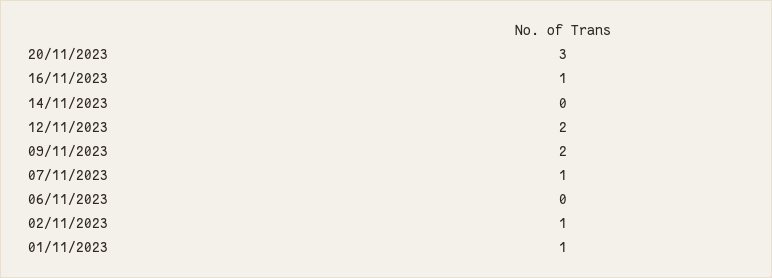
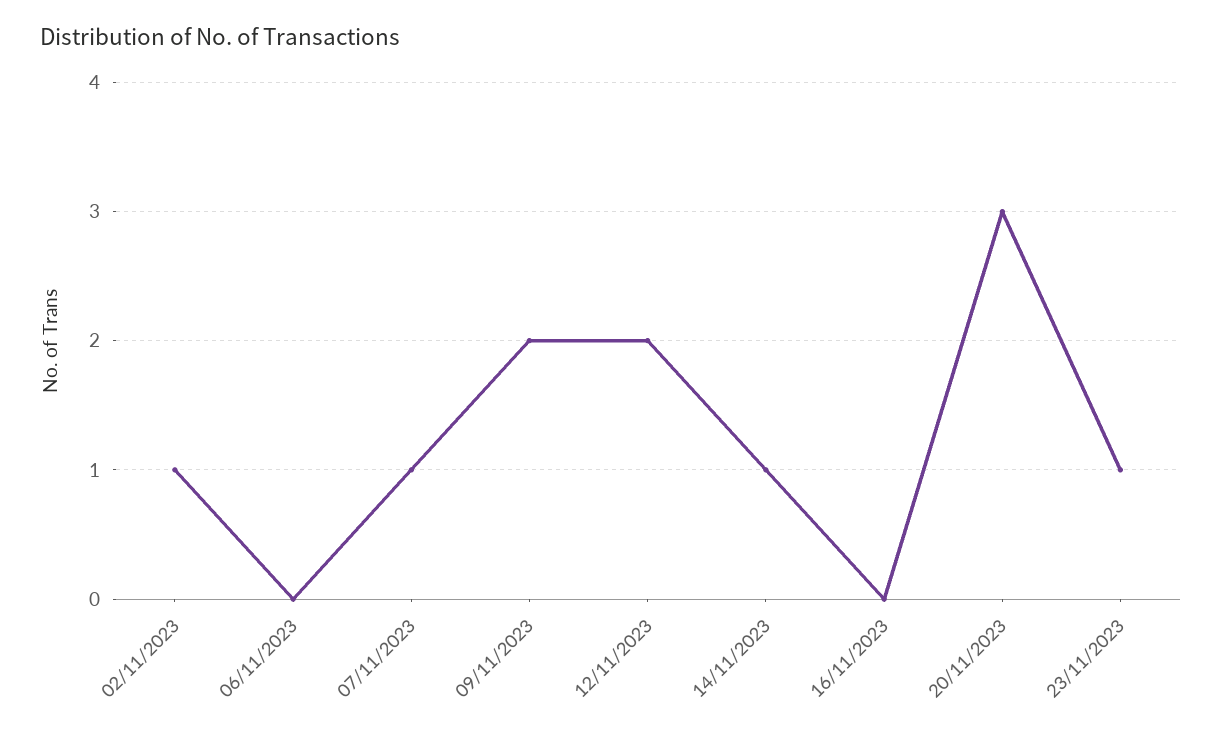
16/11/2023: 1 -> 0
14/11/2023: 0 -> 1
01/11/2023: 1 -> none
23/11/2023: none -> 1

